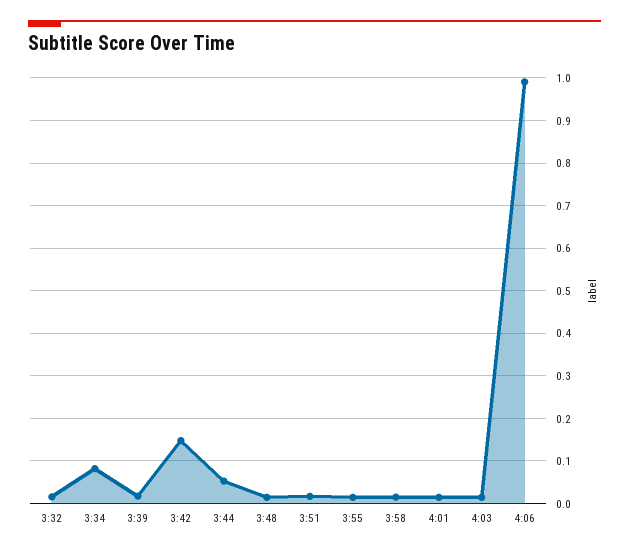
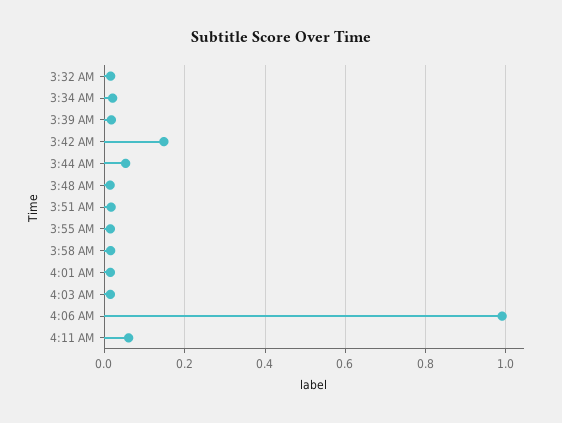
3:34: 0.08 -> 0.02
4:11 AM: none -> 0.06

